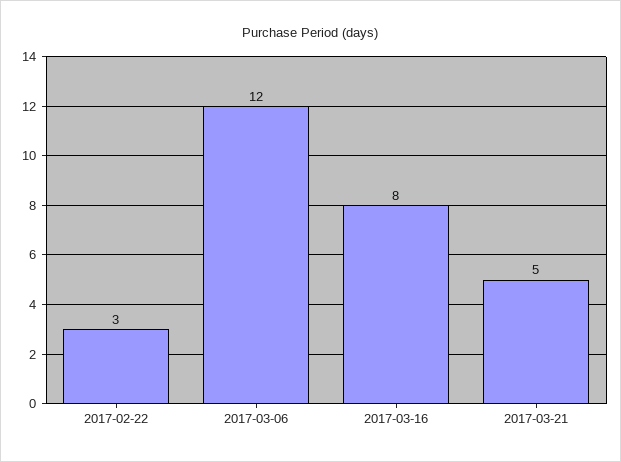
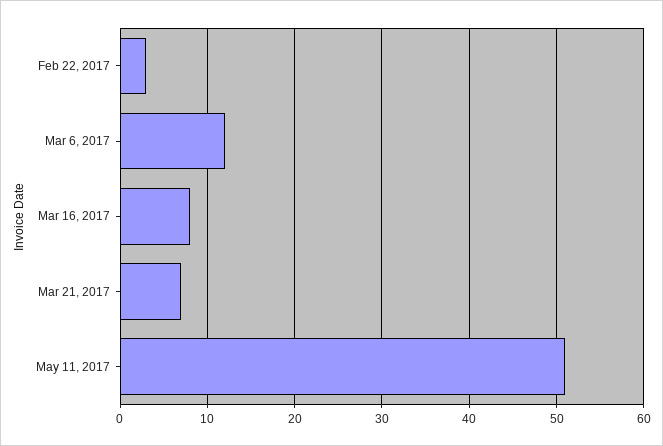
2017-03-21: 5 -> 7
May 11, 2017: none -> 51

